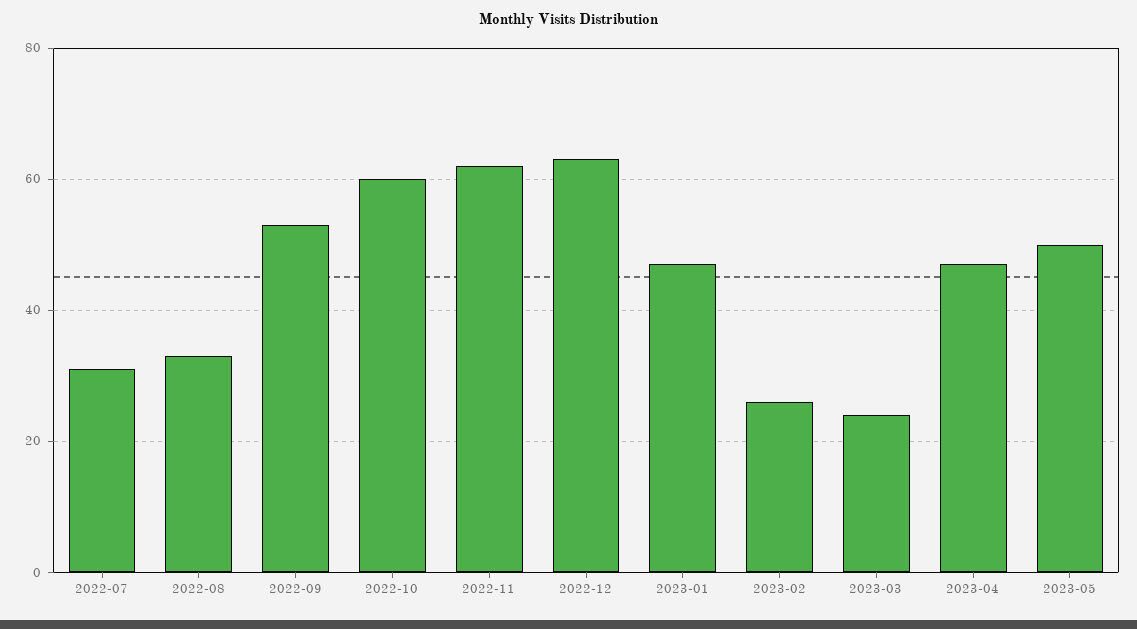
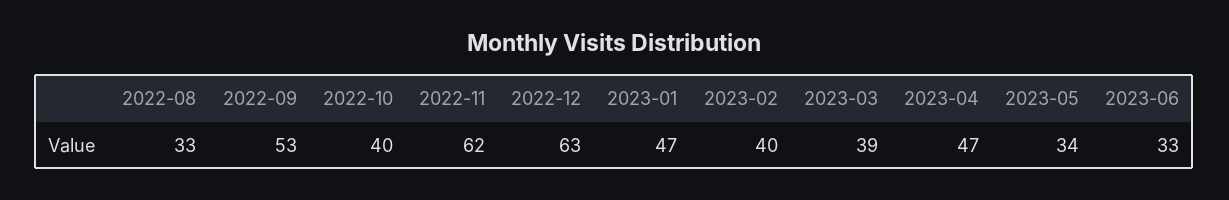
2022-07: 30 -> none
2022-10: 60 -> 40
2023-02: 25 -> 40
2023-03: 25 -> 39
2023-05: 50 -> 34
2023-06: none -> 33

